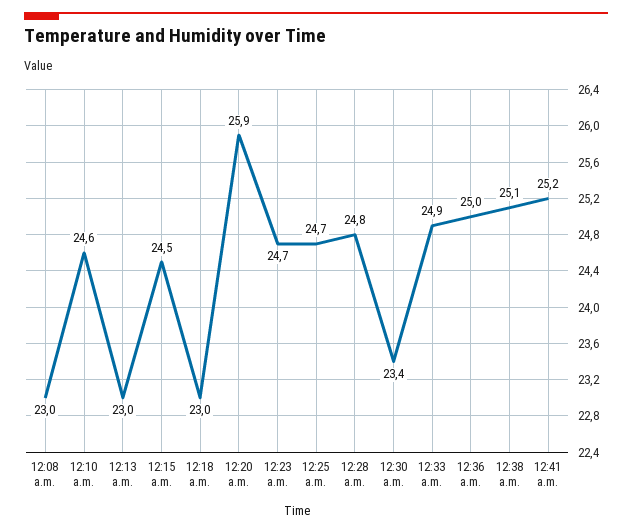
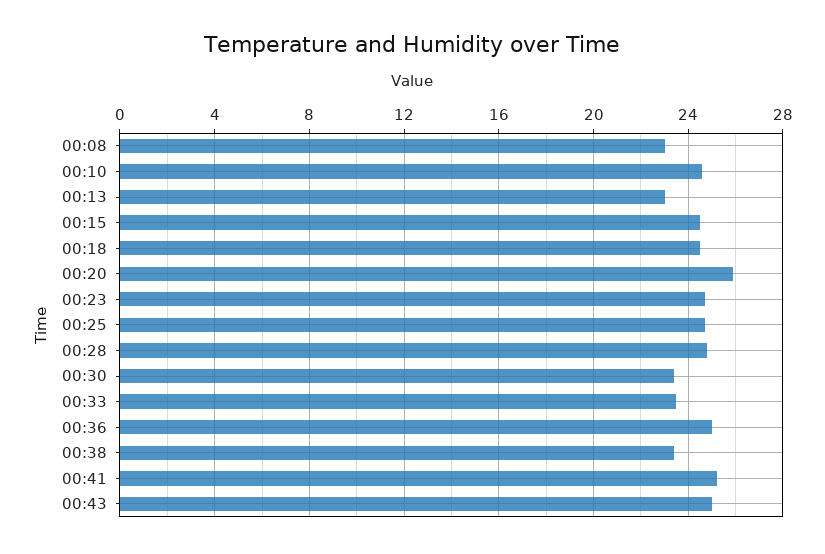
12:18 a.m.: 23 -> 24.5
12:33 a.m.: 24.9 -> 23.5
12:38 a.m.: 25.1 -> 23.5
00:43: none -> 25

